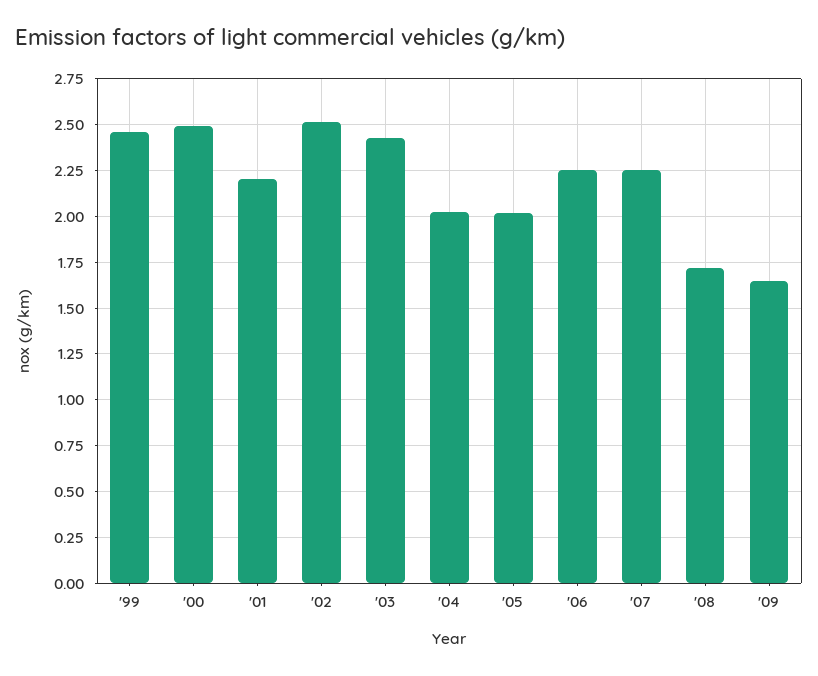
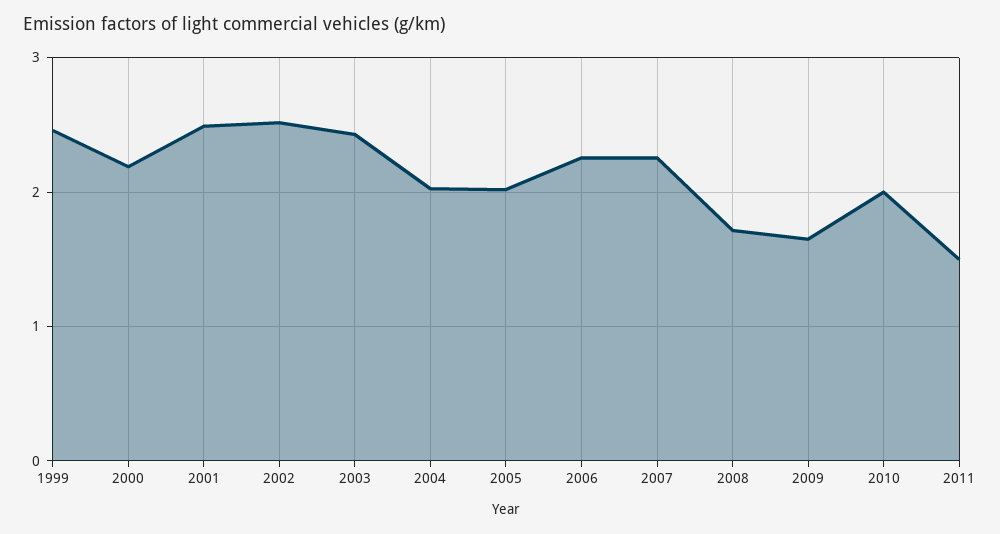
'00: 2.5 -> 2.2
'01: 2.2 -> 2.5
2010: none -> 2
2011: none -> 1.5

